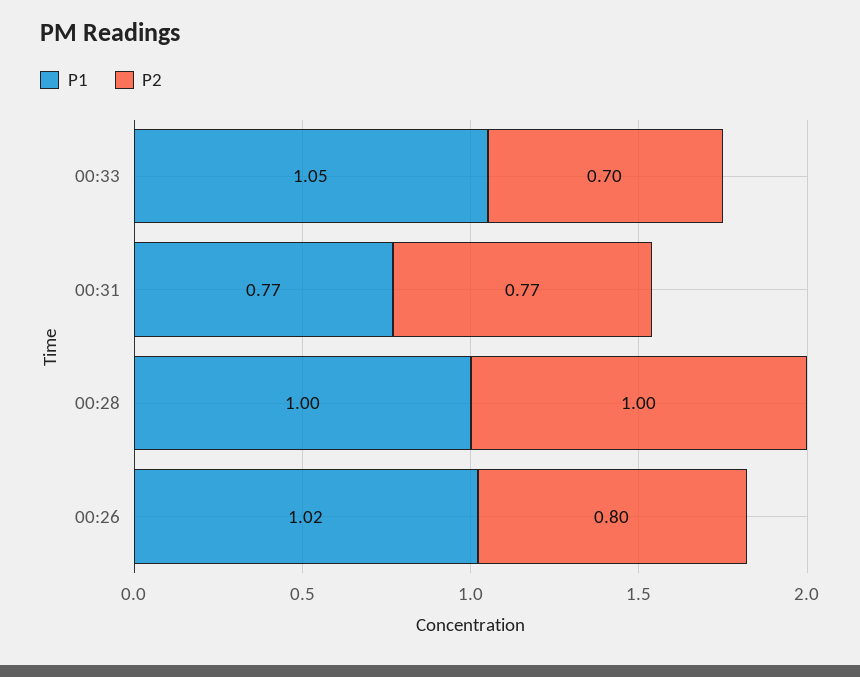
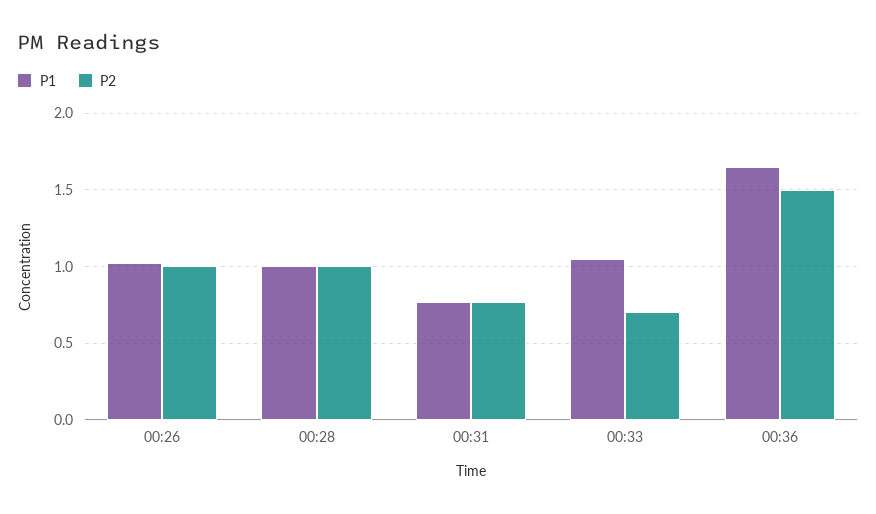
P2, 00:26: 0.8 -> 1
P1, 00:36: none -> 1.65
P2, 00:36: none -> 1.5

